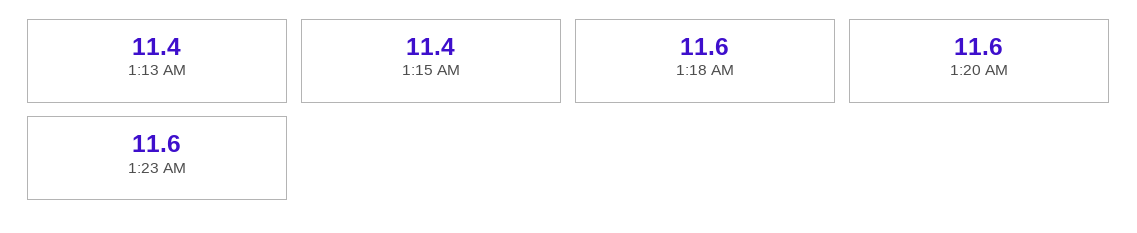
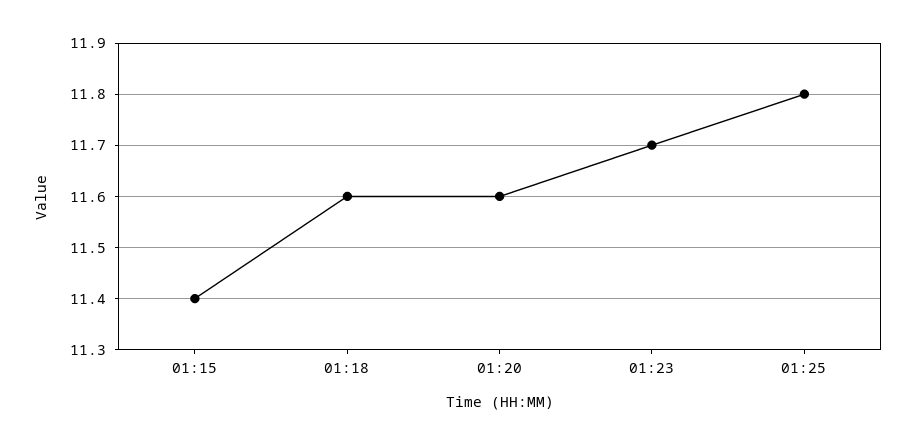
1:13 AM: 11.4 -> none
1:23 AM: 11.6 -> 11.7
01:25: none -> 11.8

